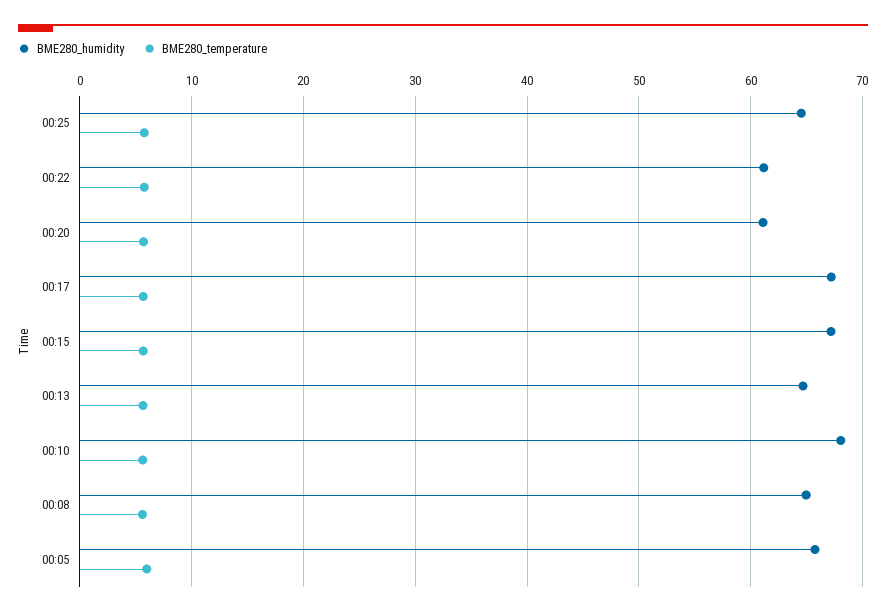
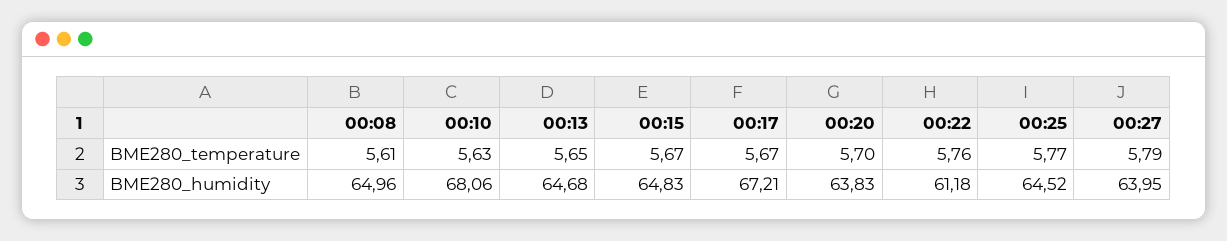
BME280_humidity, 00:20: 61 -> 63.83
BME280_humidity, 00:15: 67 -> 64.83
BME280_humidity, 00:05: 66 -> none
BME280_temperature, 00:05: 6 -> none
BME280_temperature, 00:27: none -> 5.79
BME280_humidity, 00:27: none -> 63.95

